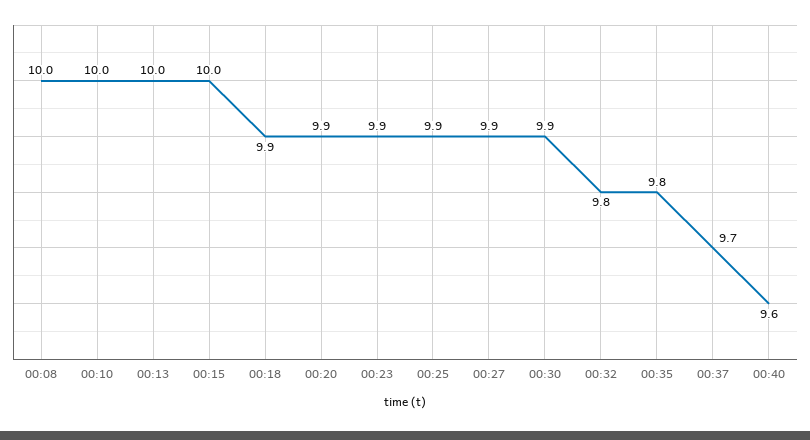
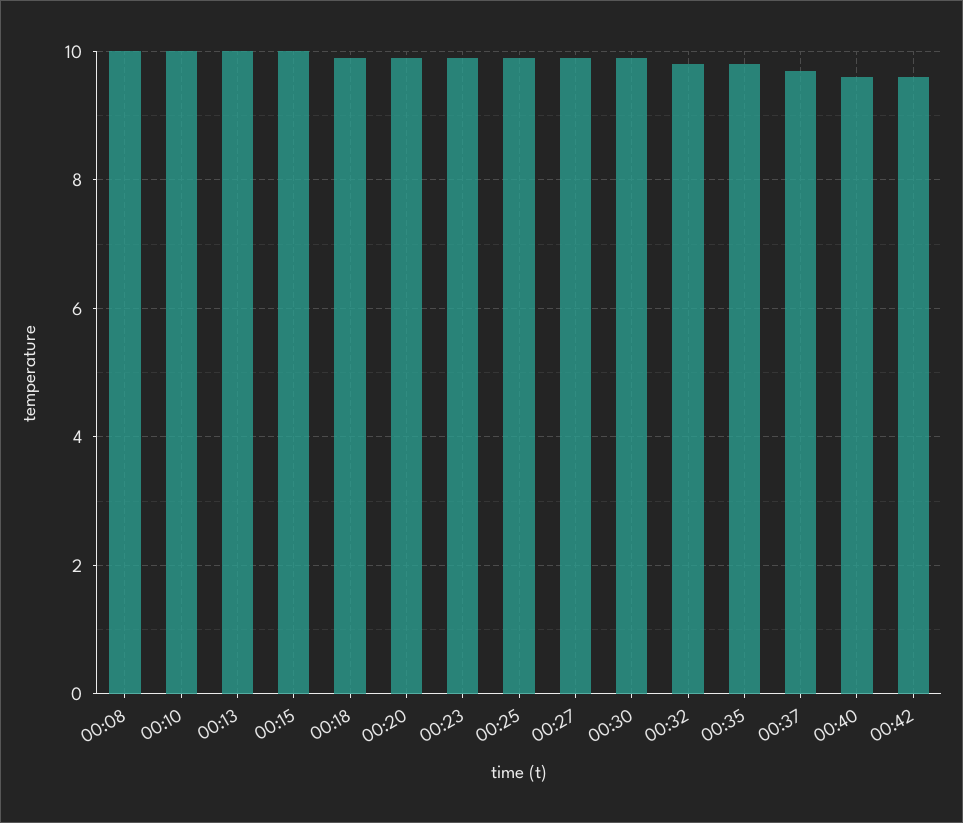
00:42: none -> 9.5

